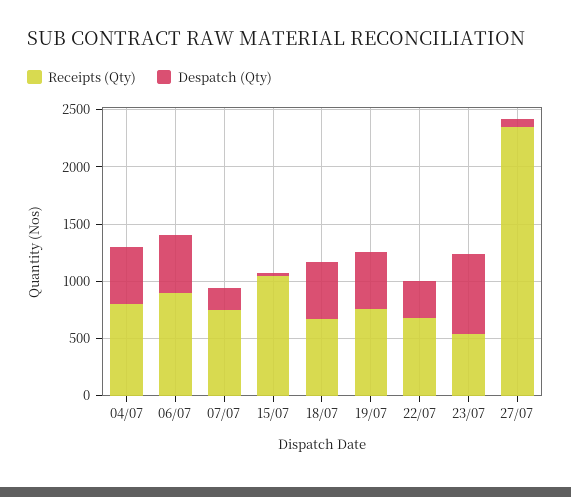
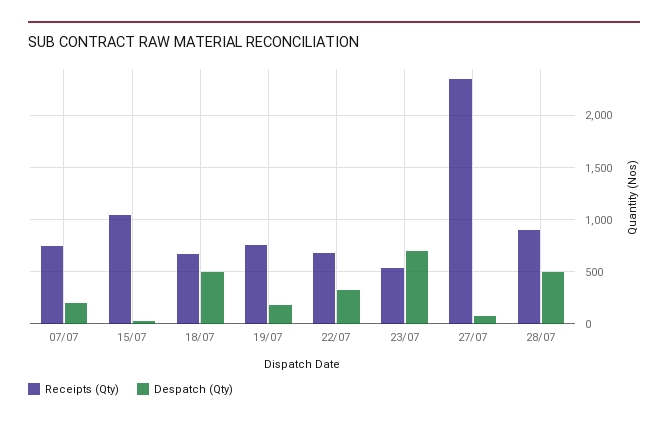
Receipts (Qty), 04/07: 800 -> none
Despatch (Qty), 04/07: 500 -> none
Receipts (Qty), 06/07: 900 -> none
Despatch (Qty), 06/07: 500 -> none
Despatch (Qty), 19/07: 500 -> 200
Receipts (Qty), 28/07: none -> 900
Despatch (Qty), 28/07: none -> 500

